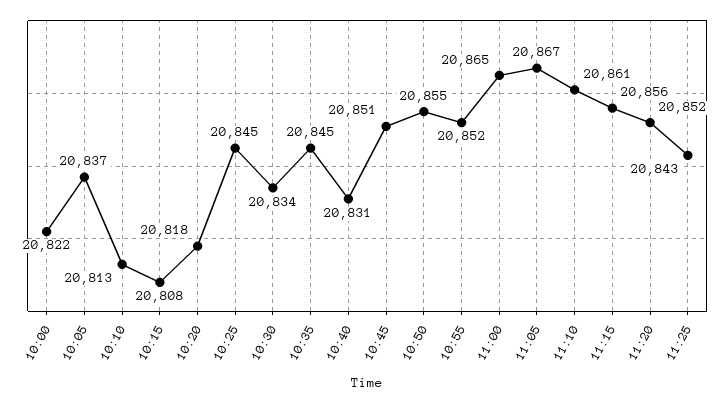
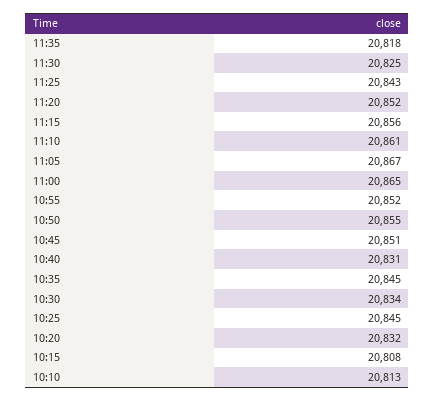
10:00: 20822 -> none
10:05: 20837 -> none
10:20: 20818 -> 20832
11:35: none -> 20818
11:30: none -> 20825

